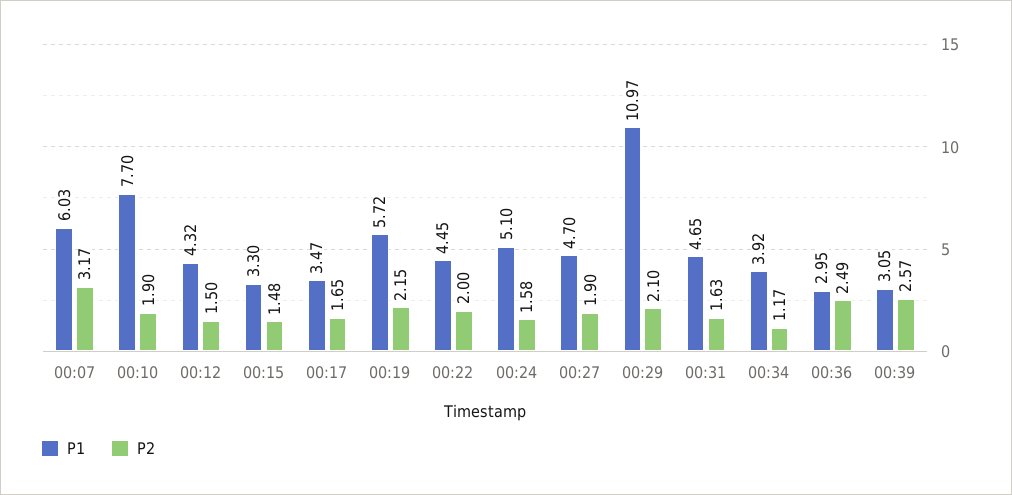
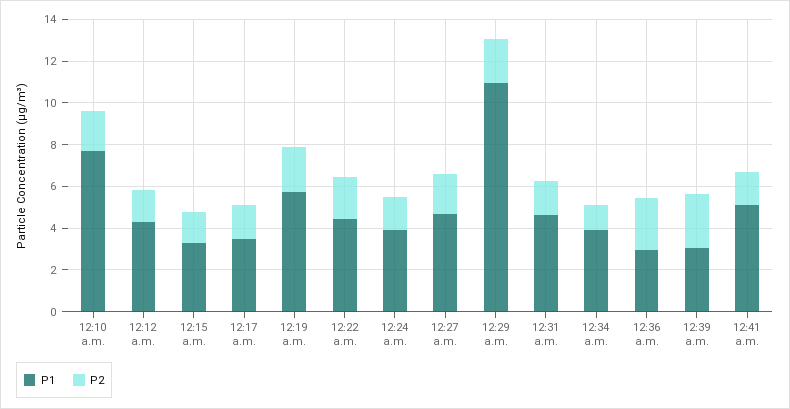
P1, 00:07: 6.03 -> none
P2, 00:07: 3.17 -> none
P1, 00:24: 5.1 -> 4
P1, 12:41 a.m.: none -> 5
P2, 12:41 a.m.: none -> 1.5

